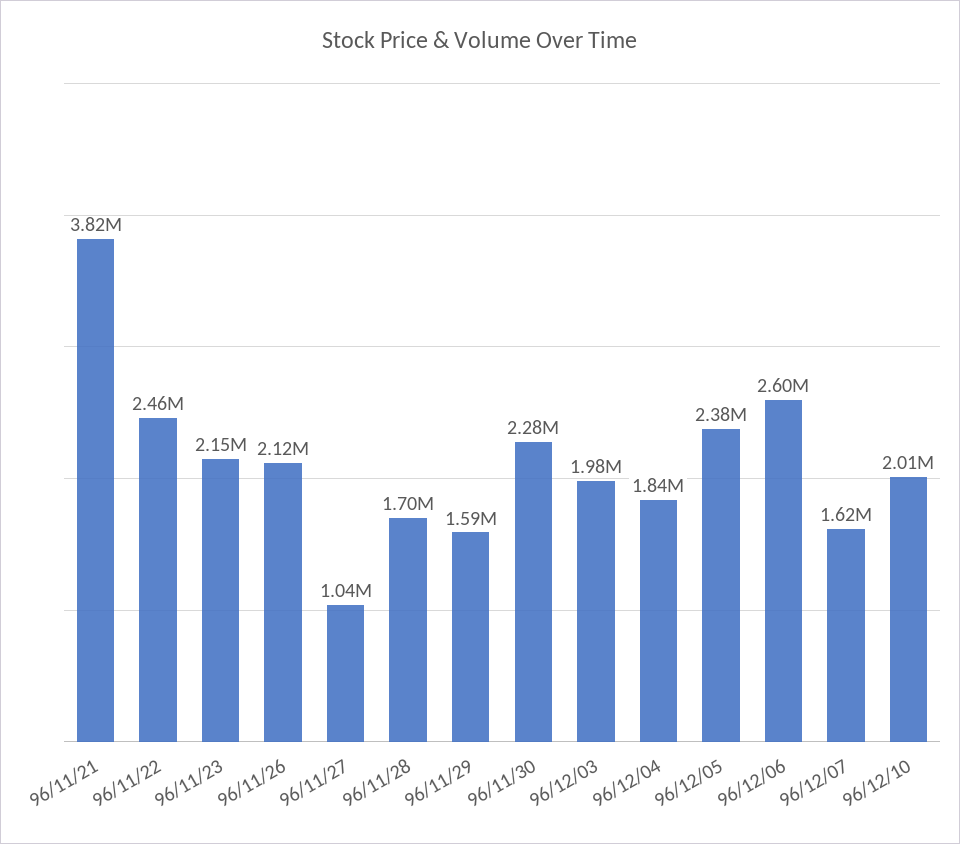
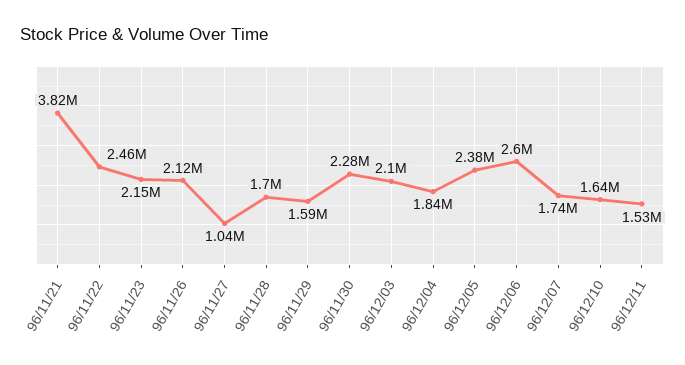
96/12/03: 1980000 -> 2100000
96/12/07: 1620000 -> 1740000
96/12/10: 2010000 -> 1640000
96/12/11: none -> 1530000

